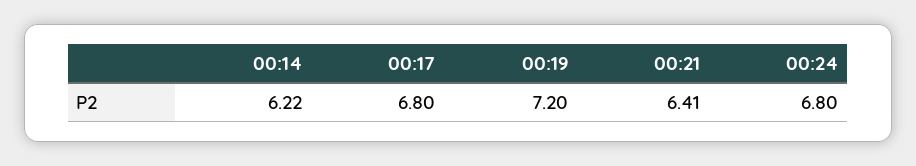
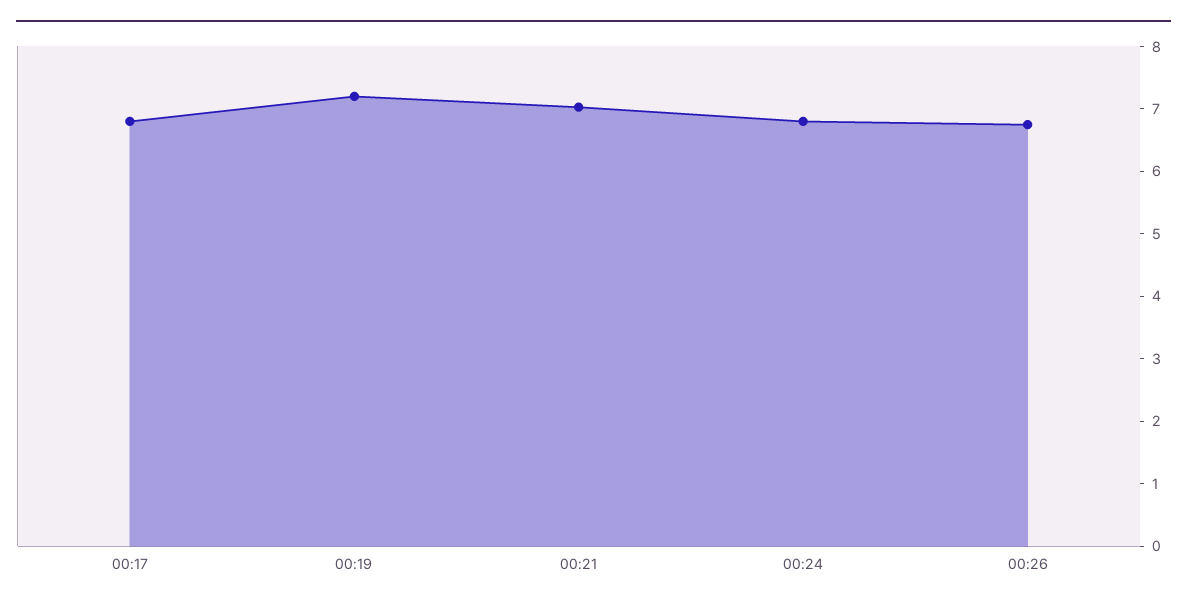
00:14: 6.22 -> none
00:21: 6.41 -> 7
00:26: none -> 6.8

